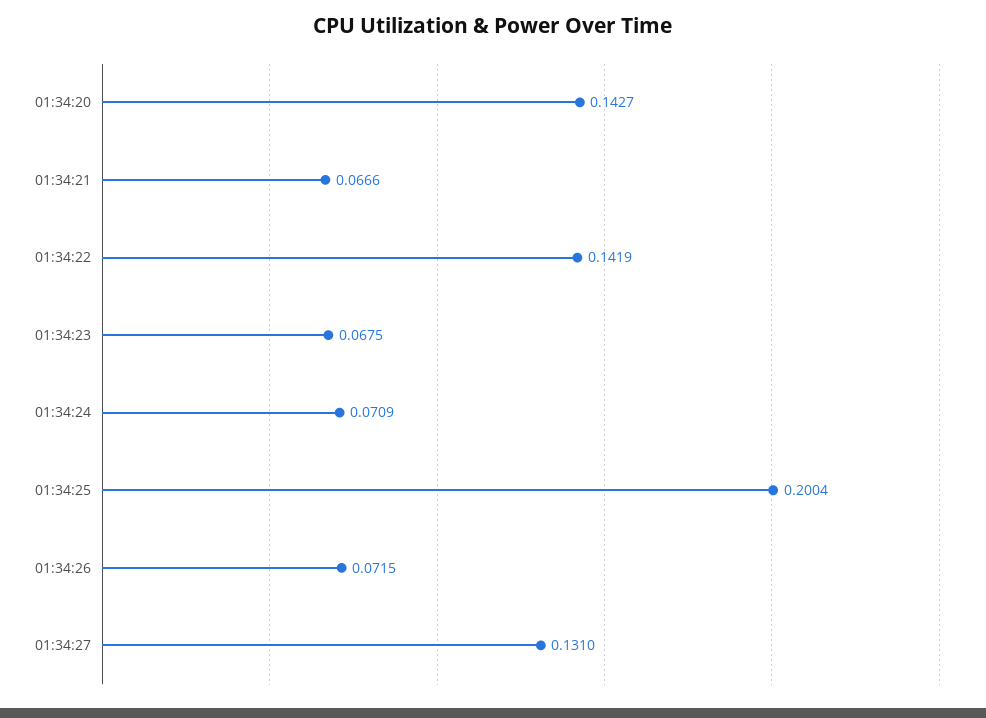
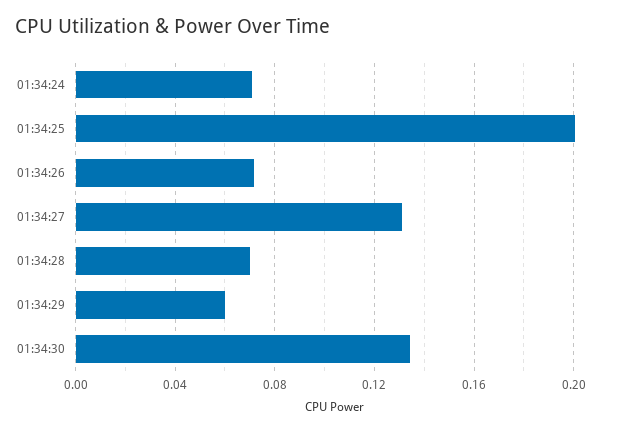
01:34:20: 0.1427 -> none
01:34:21: 0.0666 -> none
01:34:22: 0.1419 -> none
01:34:23: 0.0675 -> none
01:34:28: none -> 0.07
01:34:29: none -> 0.06
01:34:30: none -> 0.135

